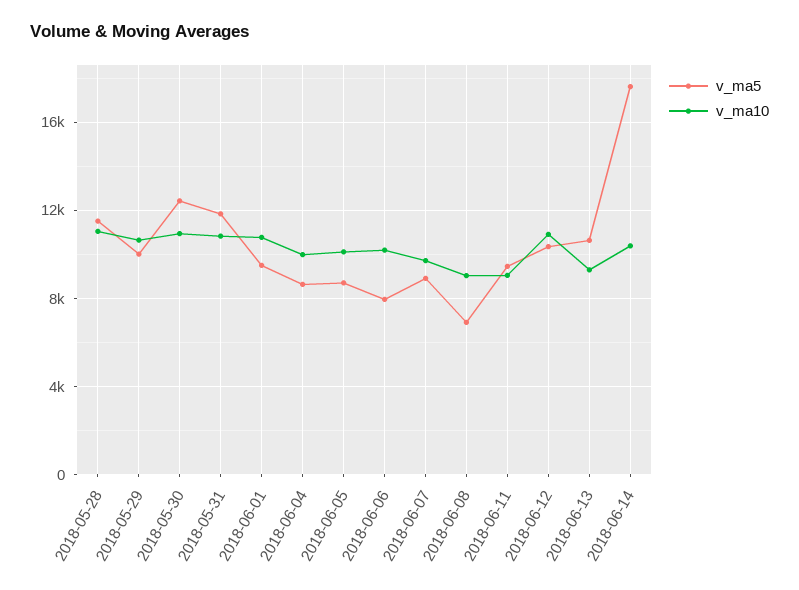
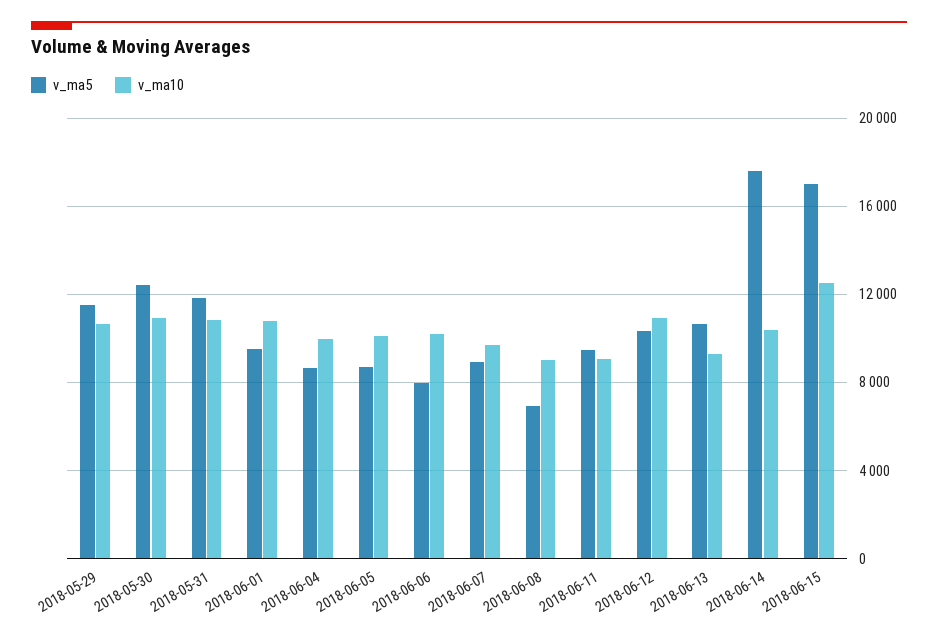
v_ma5, 2018-05-28: 11500 -> none
v_ma10, 2018-05-28: 11000 -> none
v_ma5, 2018-05-29: 10000 -> 11500
v_ma5, 2018-06-15: none -> 17000
v_ma10, 2018-06-15: none -> 12500

